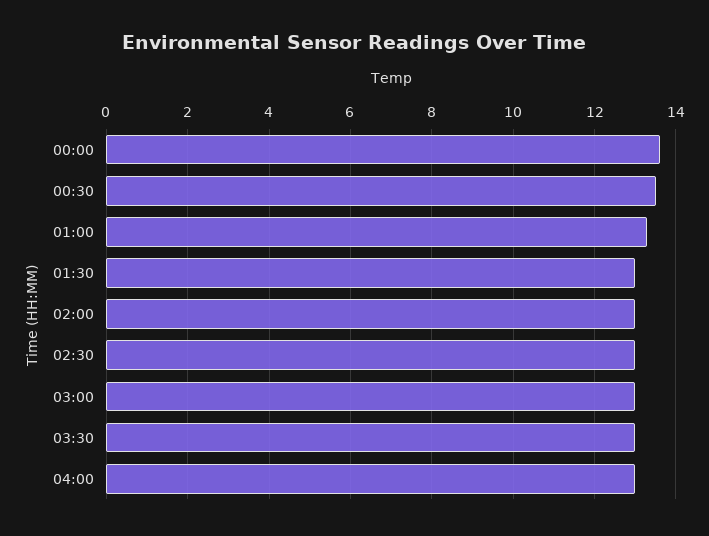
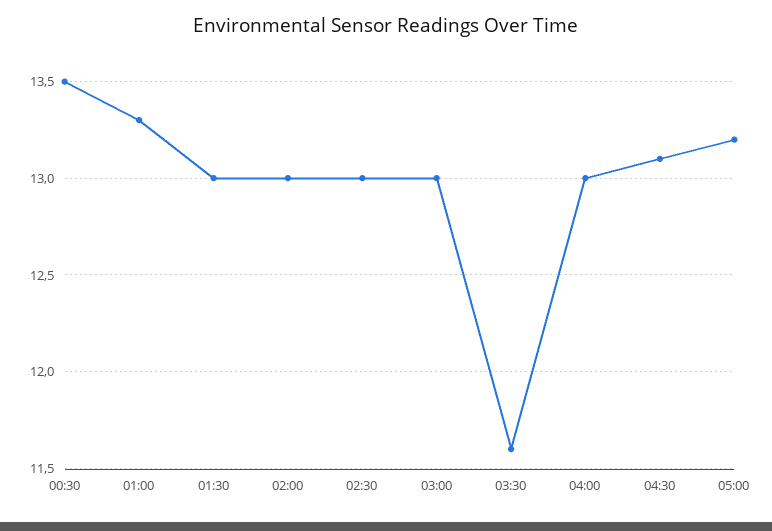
00:00: 13.5 -> none
03:30: 13 -> 11.6
04:30: none -> 13.1
05:00: none -> 13.2

